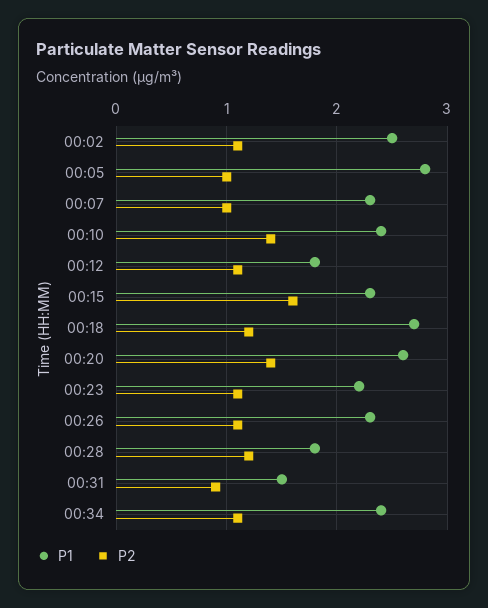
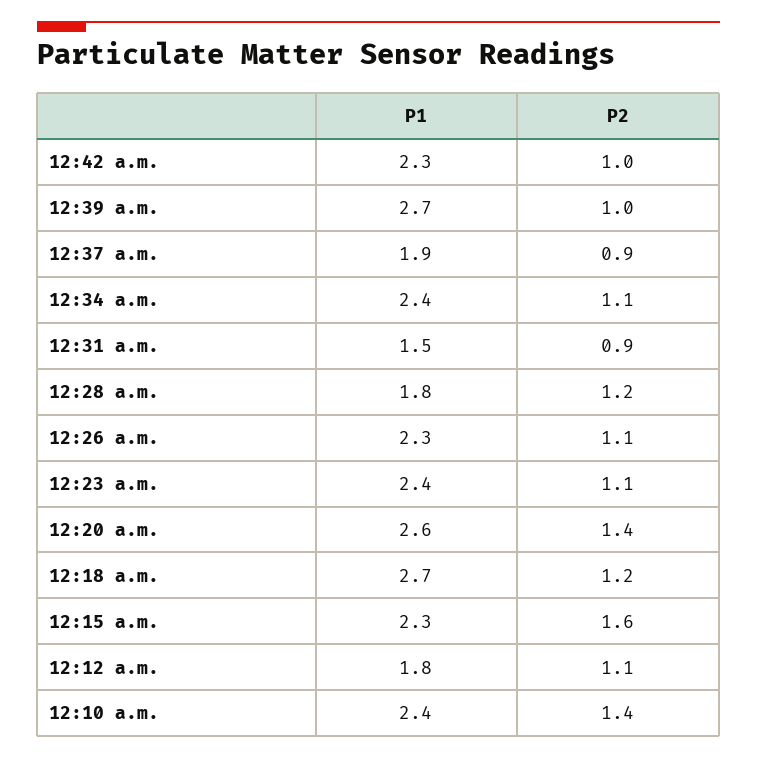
P1, 00:02: 2.5 -> none
P2, 00:02: 1.1 -> none
P1, 00:05: 2.8 -> none
P2, 00:05: 1 -> none
P1, 00:07: 2.3 -> none
P2, 00:07: 1 -> none
P1, 00:23: 2.2 -> 2.4
P1, 12:42 a.m.: none -> 2.3
P2, 12:42 a.m.: none -> 1
P1, 12:39 a.m.: none -> 2.7
P2, 12:39 a.m.: none -> 1
P1, 12:37 a.m.: none -> 1.9
P2, 12:37 a.m.: none -> 0.9

